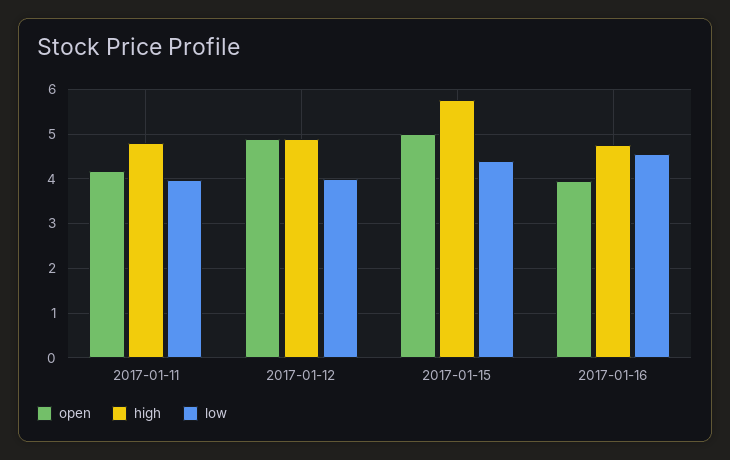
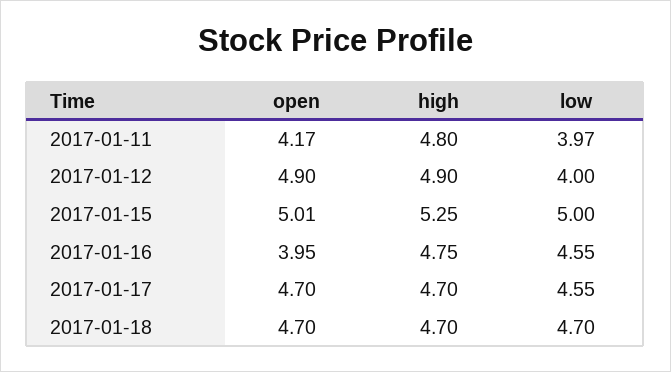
high, 2017-01-15: 5.8 -> 5.25
low, 2017-01-15: 4.4 -> 5
open, 2017-01-17: none -> 4.7
high, 2017-01-17: none -> 4.7
low, 2017-01-17: none -> 4.55
open, 2017-01-18: none -> 4.7
high, 2017-01-18: none -> 4.7
low, 2017-01-18: none -> 4.7

